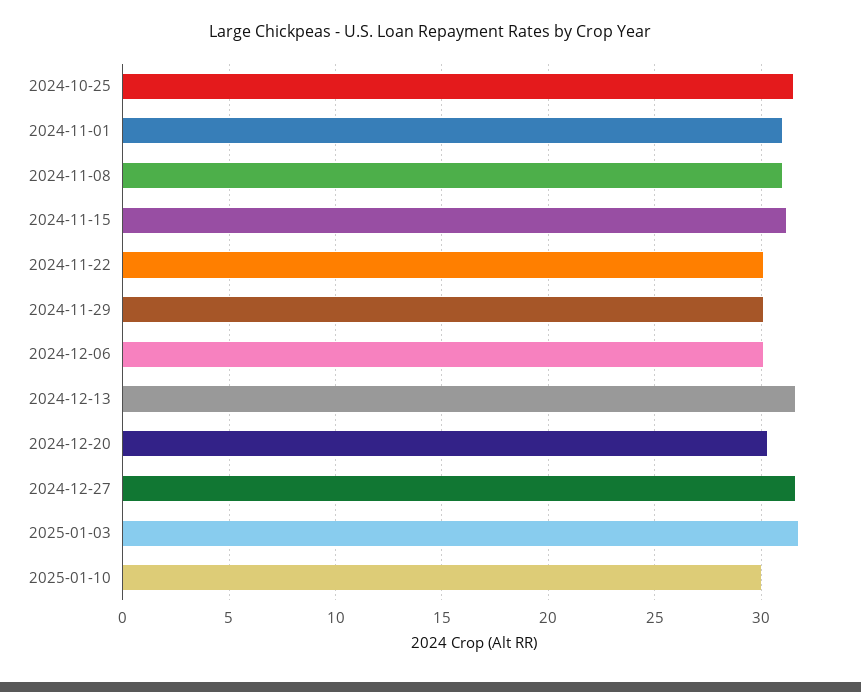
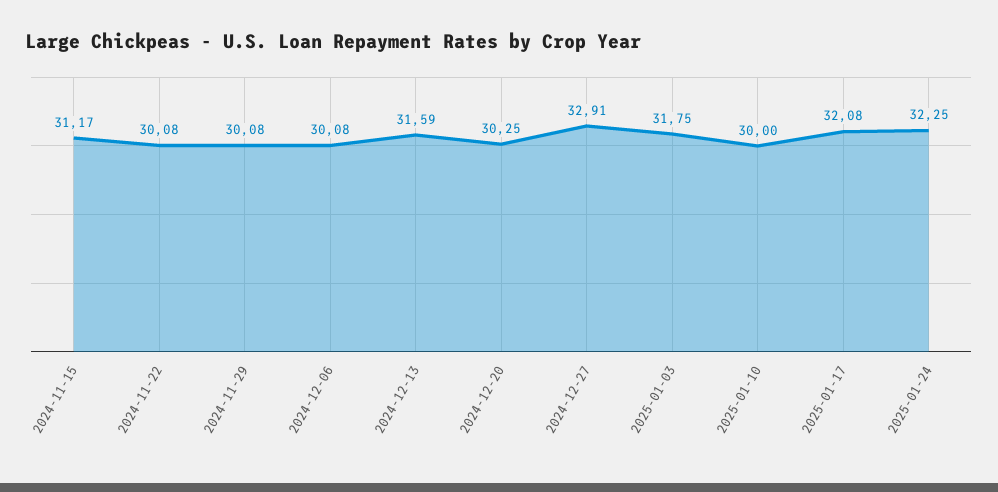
2024-10-25: 31.5 -> none
2024-11-01: 31 -> none
2024-11-08: 31 -> none
2024-12-27: 31.5 -> 32.91
2025-01-17: none -> 32.08
2025-01-24: none -> 32.25

